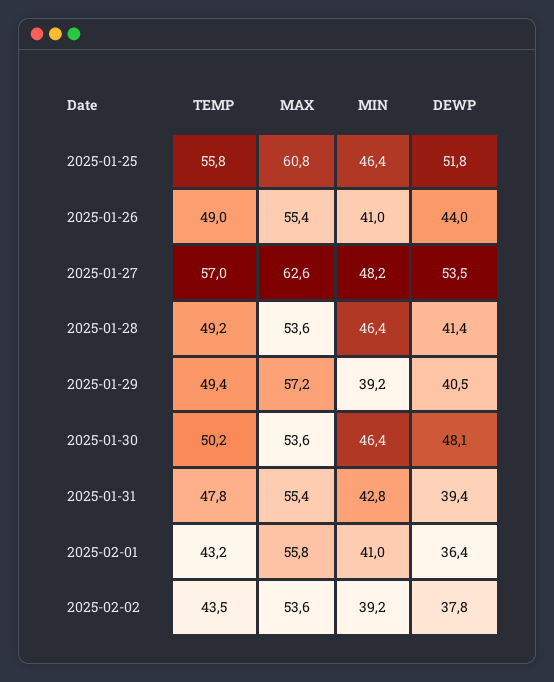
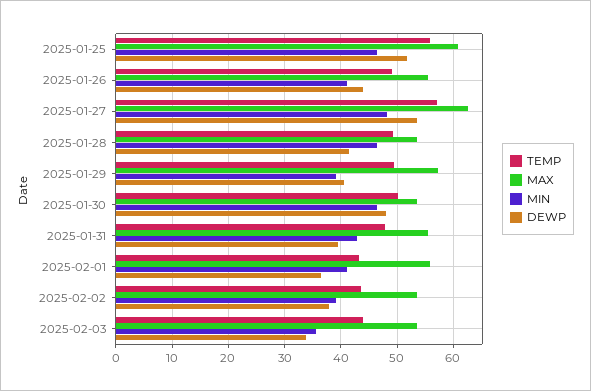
TEMP, 2025-02-03: none -> 44
MAX, 2025-02-03: none -> 54
MIN, 2025-02-03: none -> 36
DEWP, 2025-02-03: none -> 34

